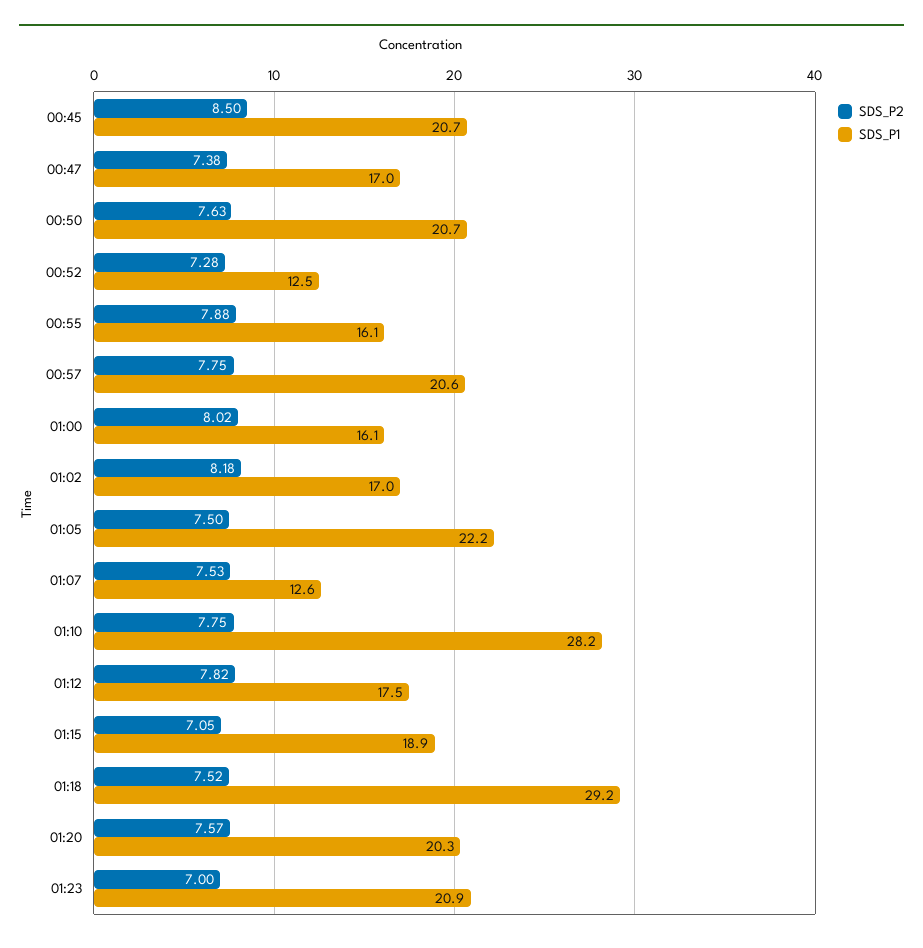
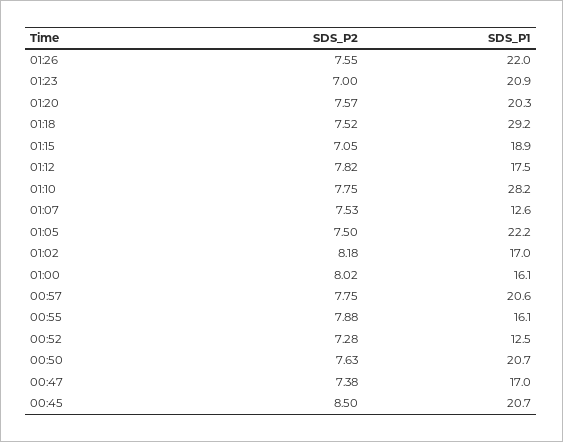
SDS_P2, 01:26: none -> 7.55
SDS_P1, 01:26: none -> 22

